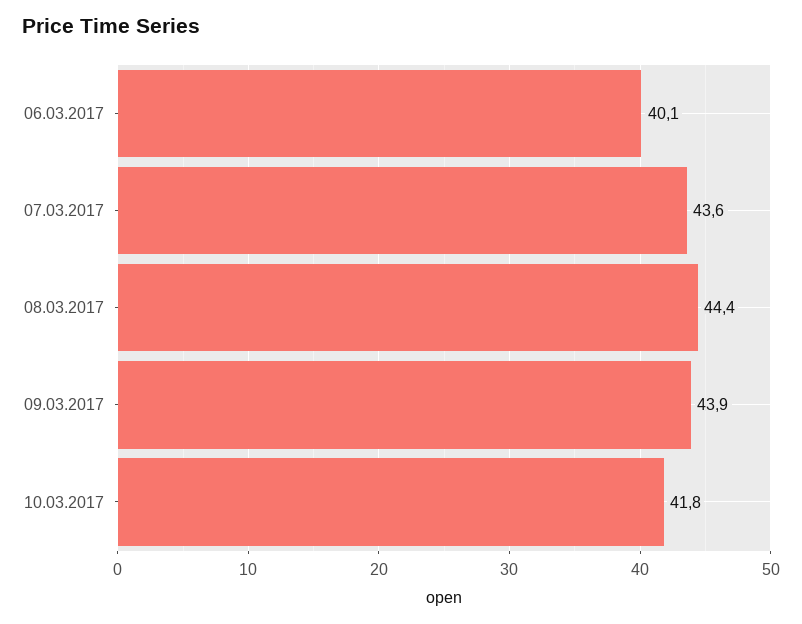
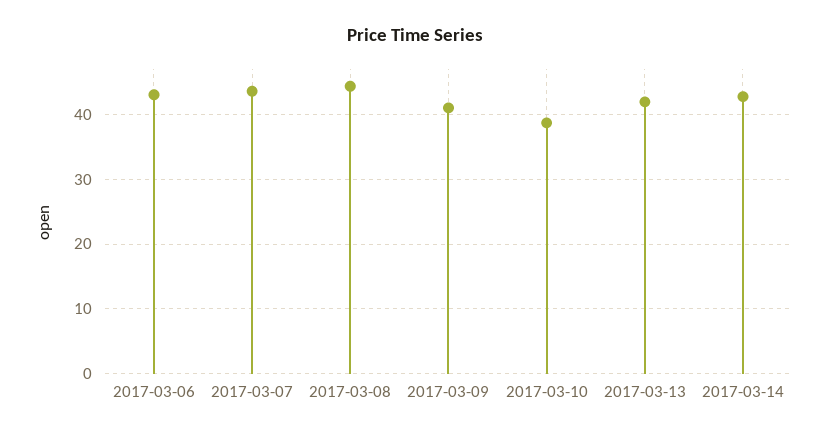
06.03.2017: 40.1 -> 43
09.03.2017: 43.9 -> 41
10.03.2017: 41.8 -> 39
2017-03-13: none -> 42
2017-03-14: none -> 43

